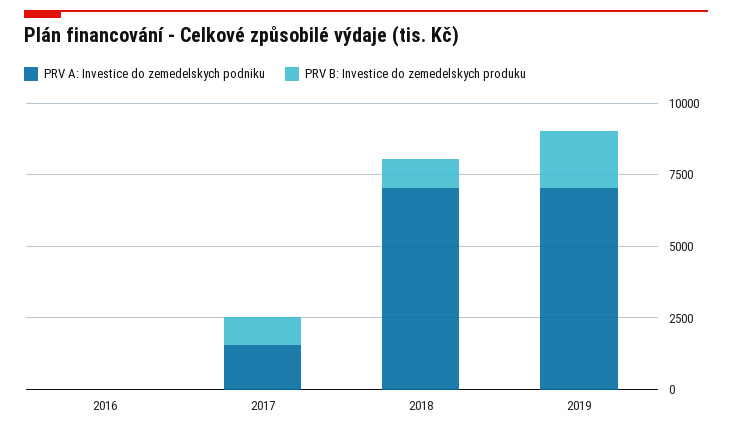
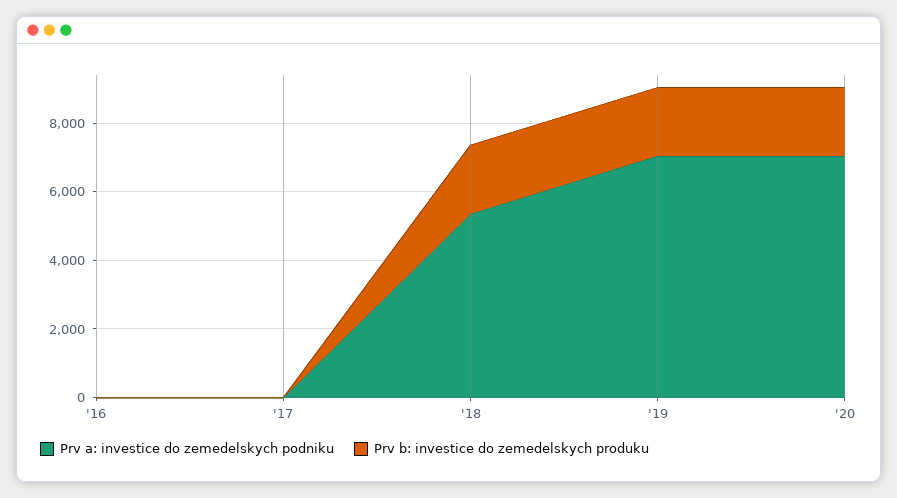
PRV A: Investice do zemedelskych podniku, 2017: 1500 -> 0
PRV B: Investice do zemedelskych produku, 2017: 1000 -> 0
PRV A: Investice do zemedelskych podniku, 2018: 7000 -> 5500
PRV B: Investice do zemedelskych produku, 2018: 1000 -> 2000
PRV A: Investice do zemedelskych podniku, '20: none -> 7000
PRV B: Investice do zemedelskych produku, '20: none -> 2000

